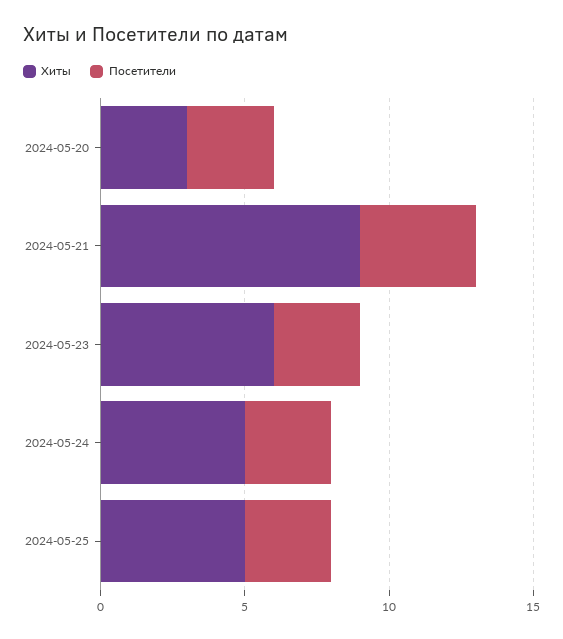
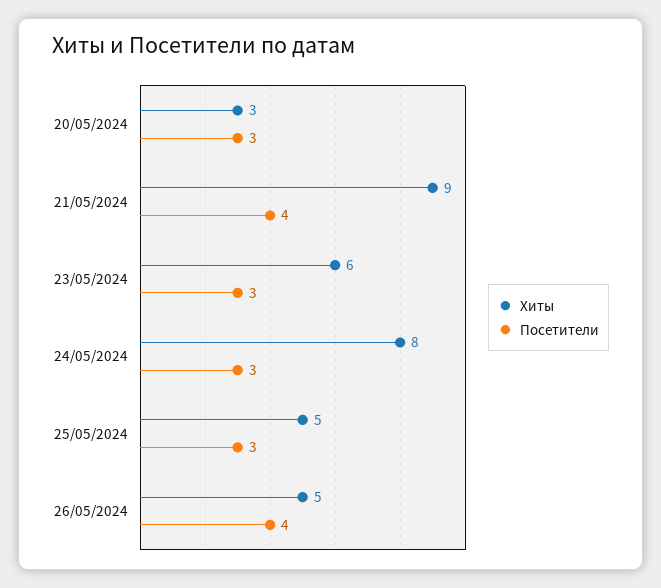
Хиты, 2024-05-24: 5 -> 8
Хиты, 26/05/2024: none -> 5
Посетители, 26/05/2024: none -> 4

